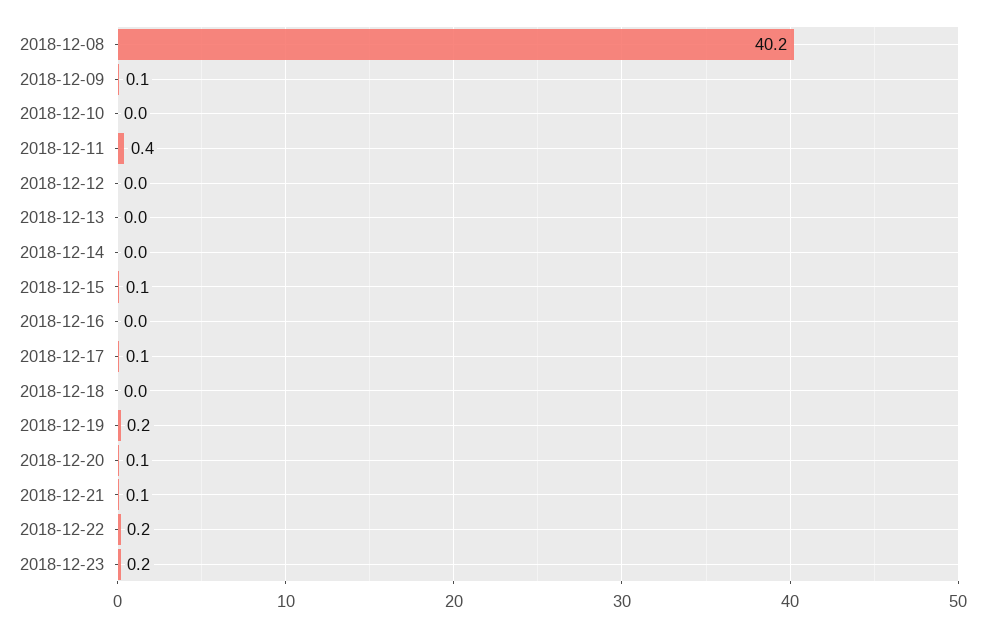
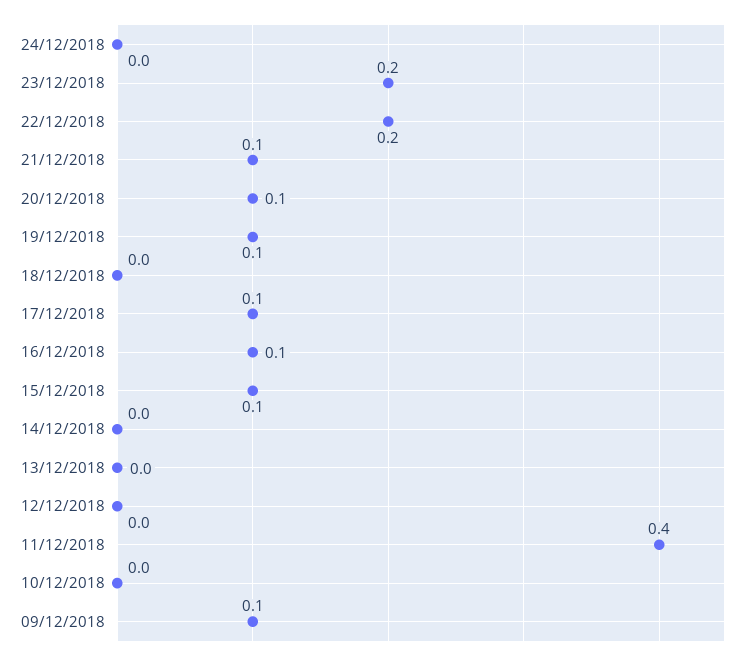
2018-12-08: 40.2 -> none
2018-12-16: 0 -> 0.1
2018-12-19: 0.2 -> 0.1
24/12/2018: none -> 0

